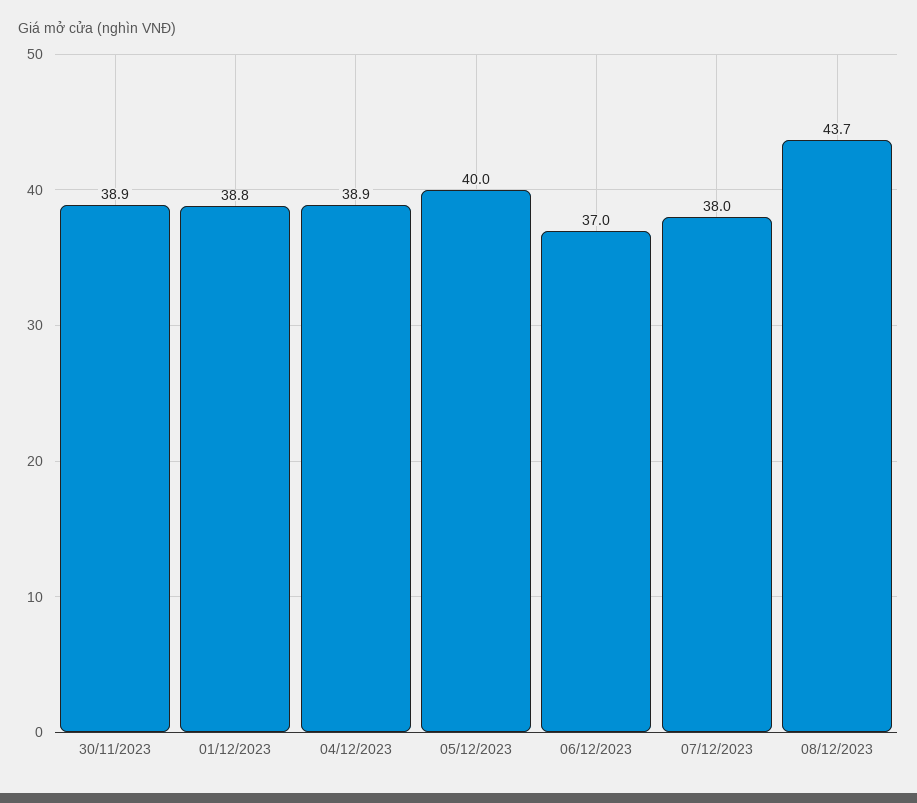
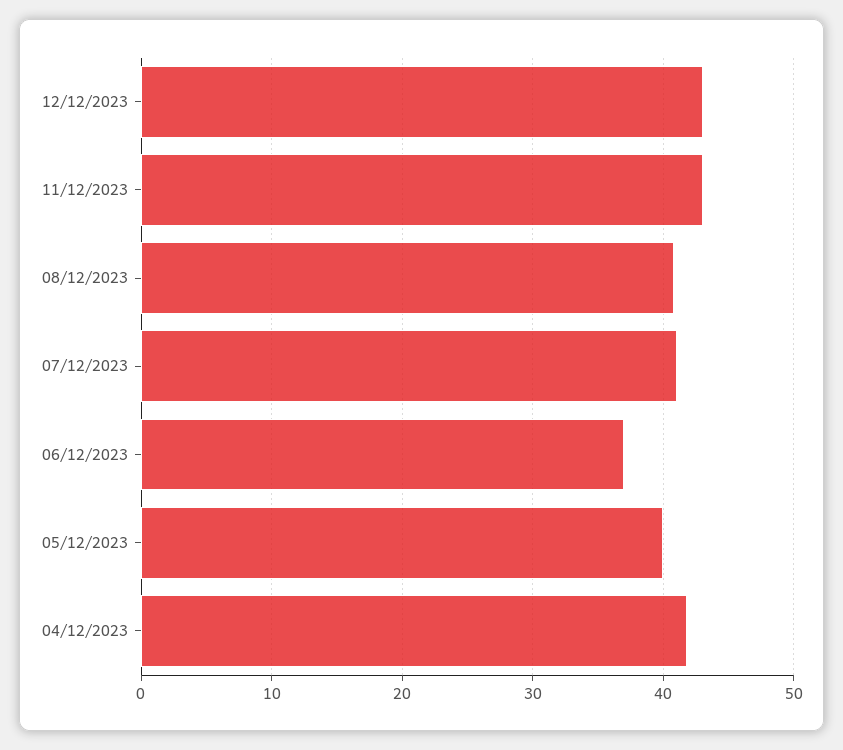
30/11/2023: 38.9 -> none
01/12/2023: 38.8 -> none
04/12/2023: 38.9 -> 42
07/12/2023: 38 -> 41
08/12/2023: 43.7 -> 41
12/12/2023: none -> 43
11/12/2023: none -> 43

